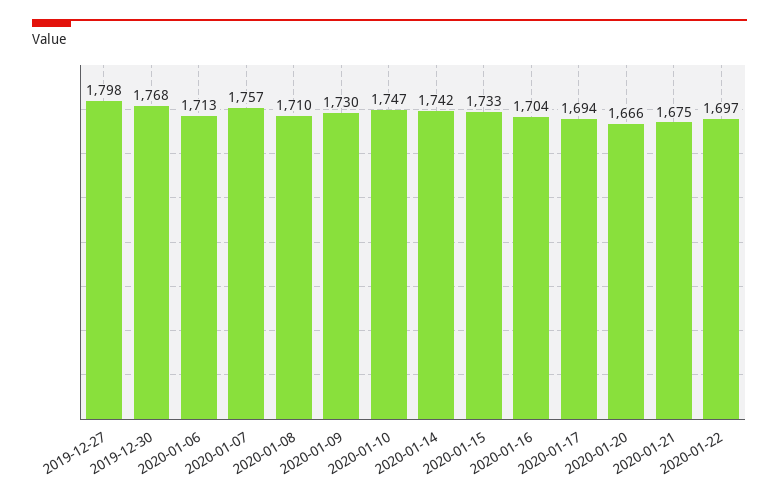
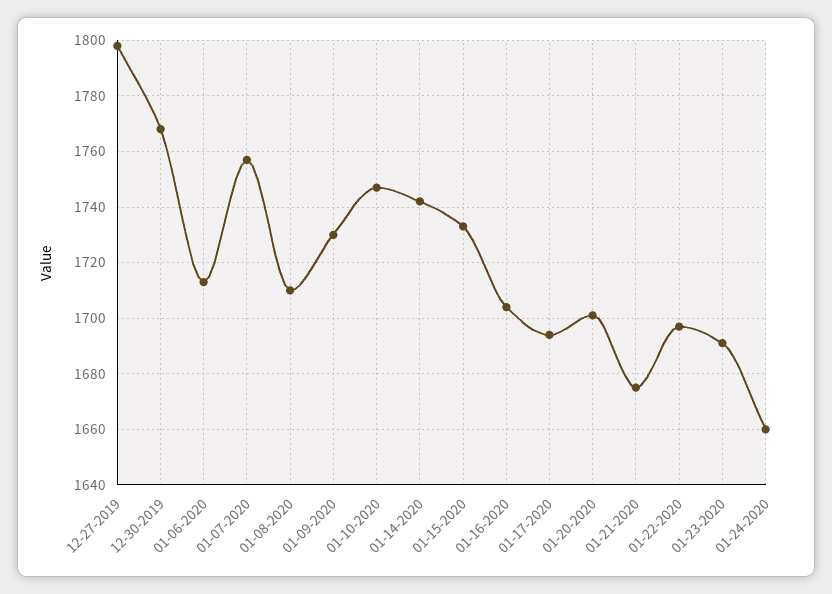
2020-01-20: 1666 -> 1700
01-23-2020: none -> 1690
01-24-2020: none -> 1660

